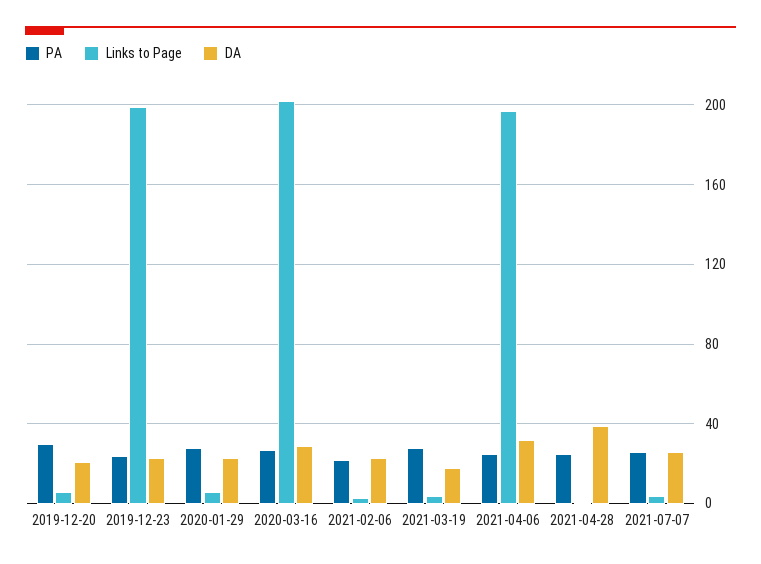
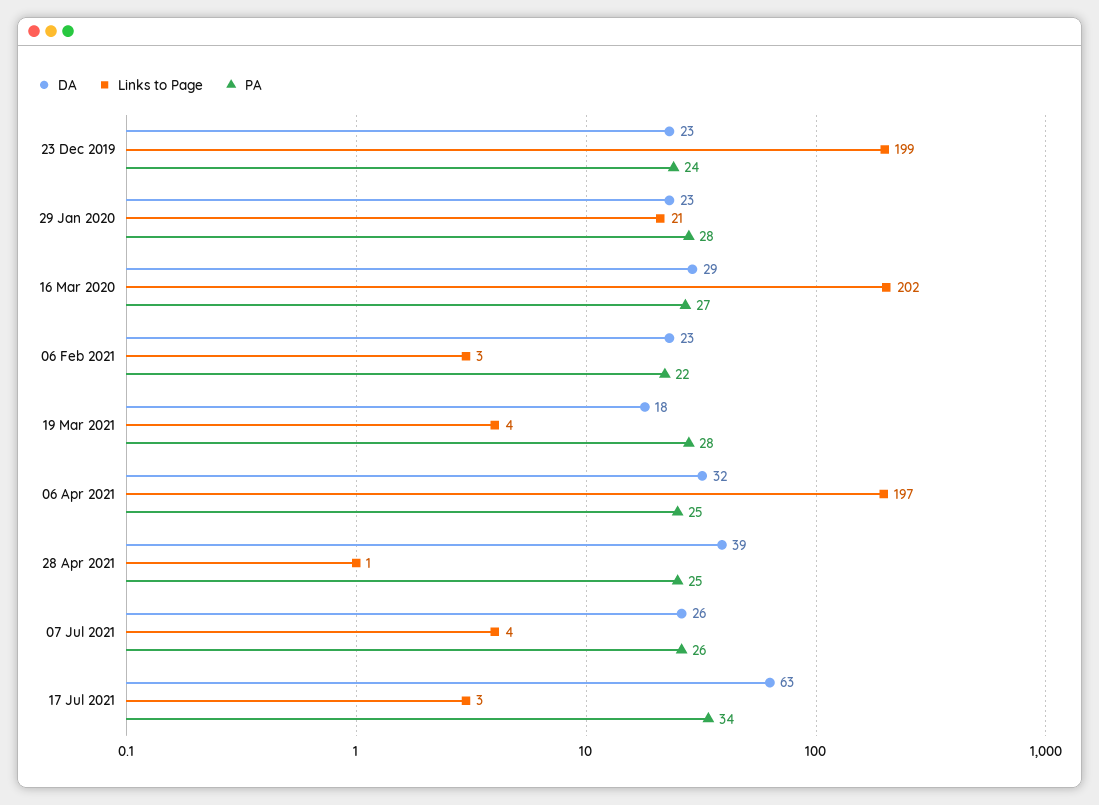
PA, 2019-12-20: 30 -> none
Links to Page, 2019-12-20: 5 -> none
DA, 2019-12-20: 20 -> none
Links to Page, 2020-01-29: 5 -> 21
DA, 17 Jul 2021: none -> 63
Links to Page, 17 Jul 2021: none -> 3
PA, 17 Jul 2021: none -> 34

